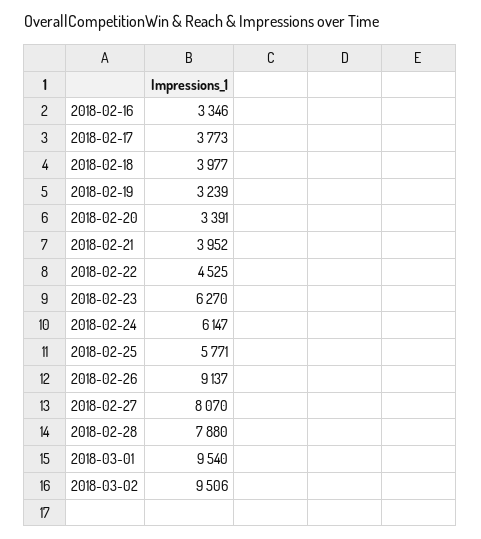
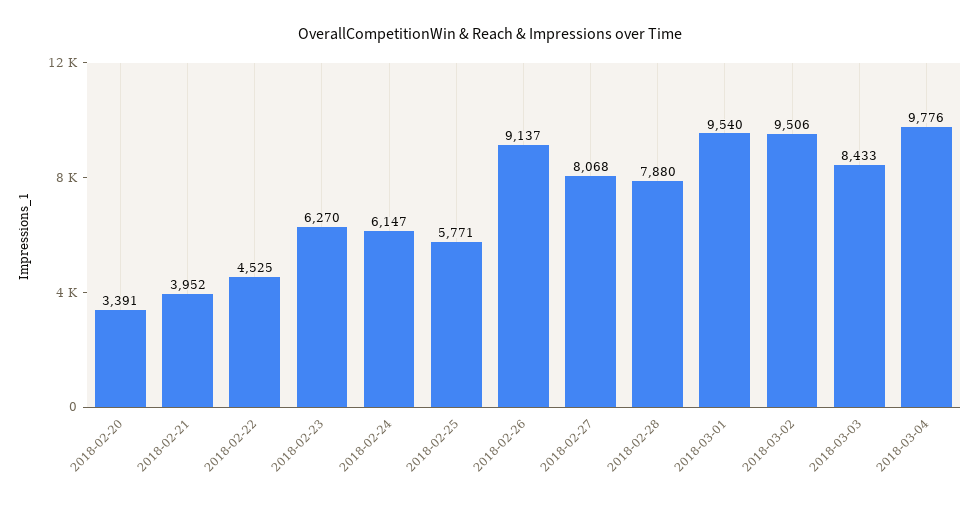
2018-02-16: 3346 -> none
2018-02-17: 3773 -> none
2018-02-18: 3977 -> none
2018-02-19: 3239 -> none
2018-02-27: 8070 -> 8068
2018-03-03: none -> 8433
2018-03-04: none -> 9776

